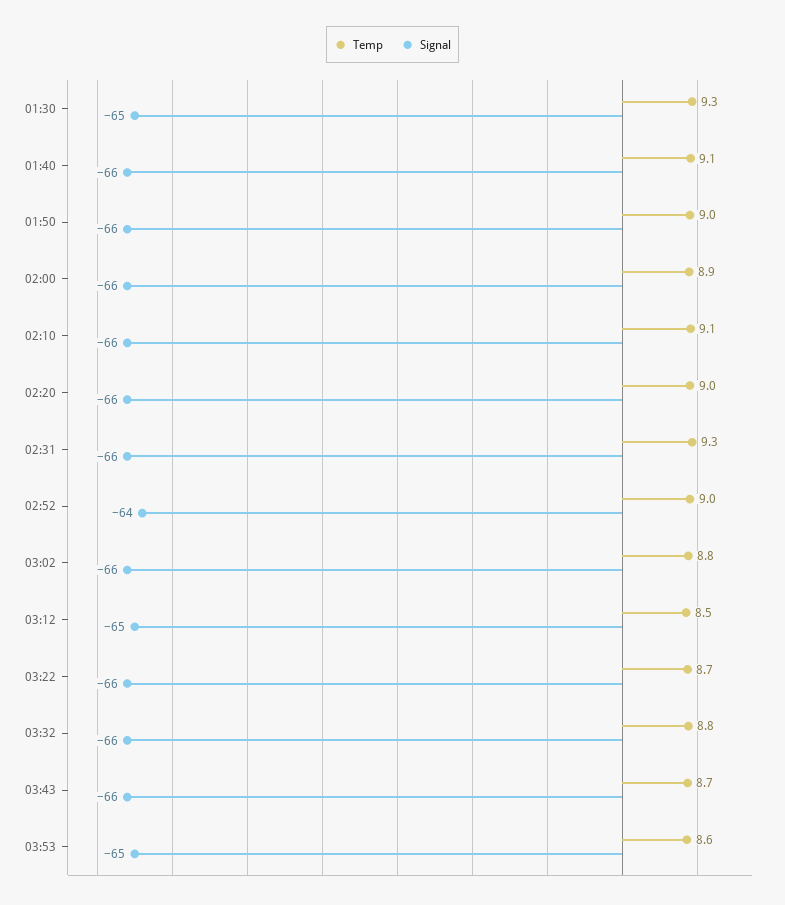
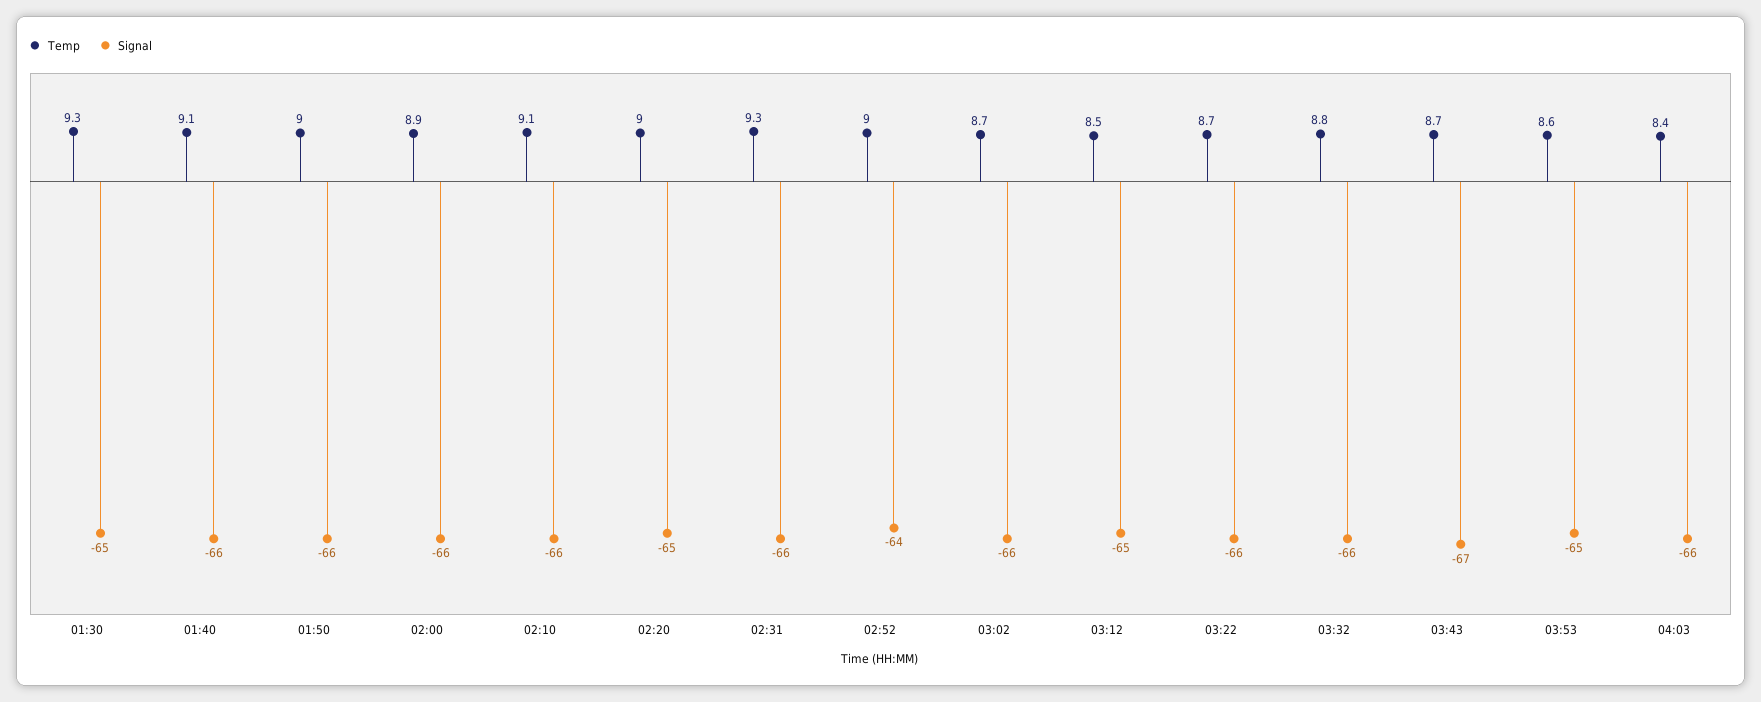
Signal, 02:20: -66 -> -65
Temp, 03:02: 8.8 -> 8.7
Signal, 03:43: -66 -> -67
Temp, 04:03: none -> 8.4
Signal, 04:03: none -> -66

